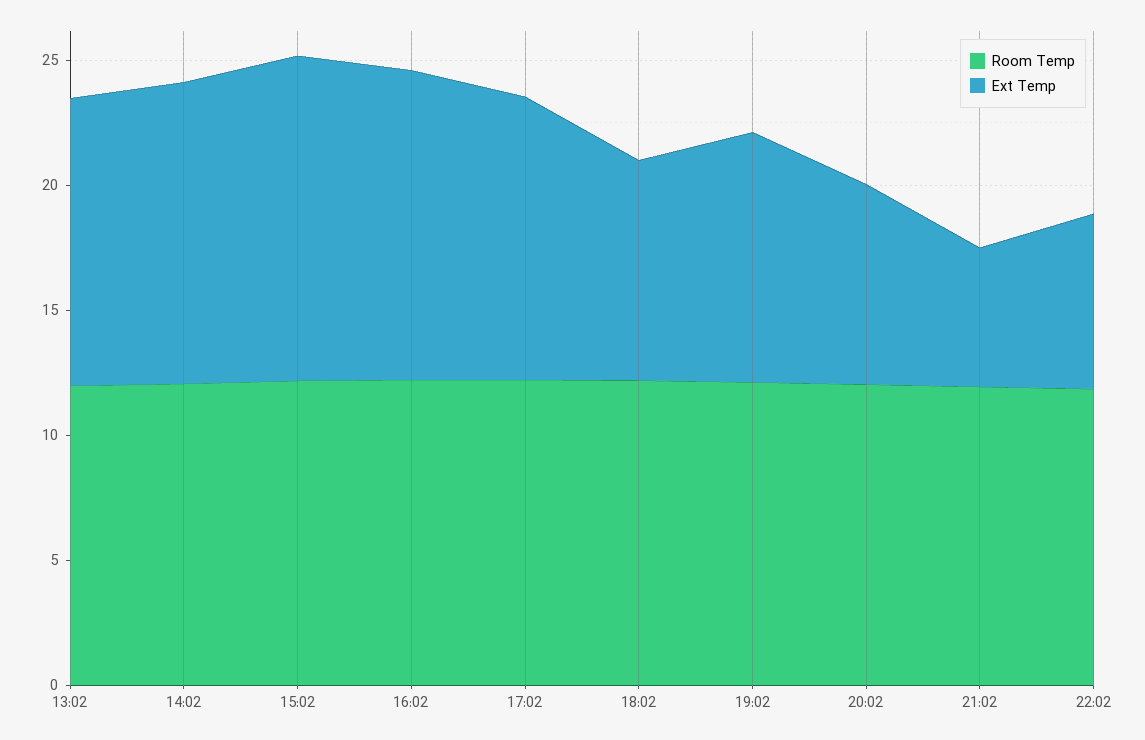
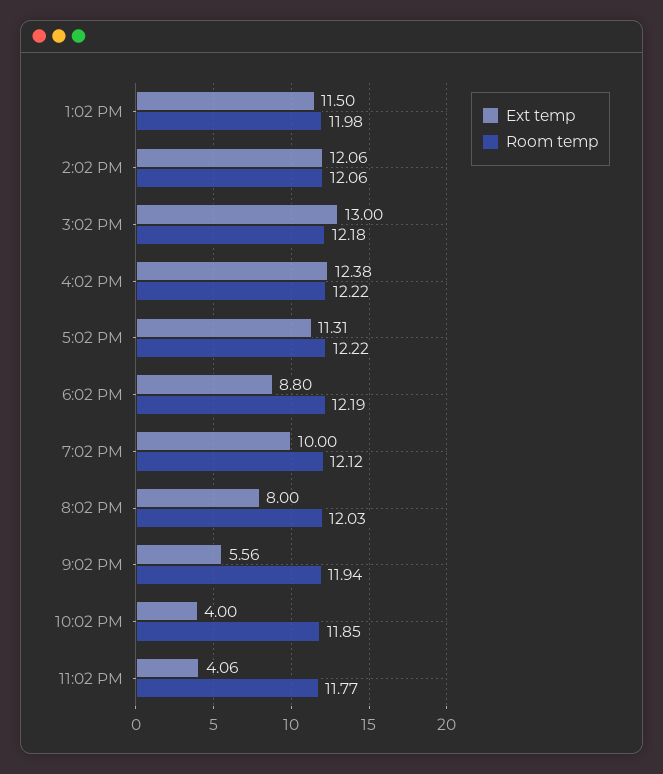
Ext Temp, 22:02: 7 -> 4
Ext Temp, 11:02 PM: none -> 4.06
Room Temp, 11:02 PM: none -> 11.77

